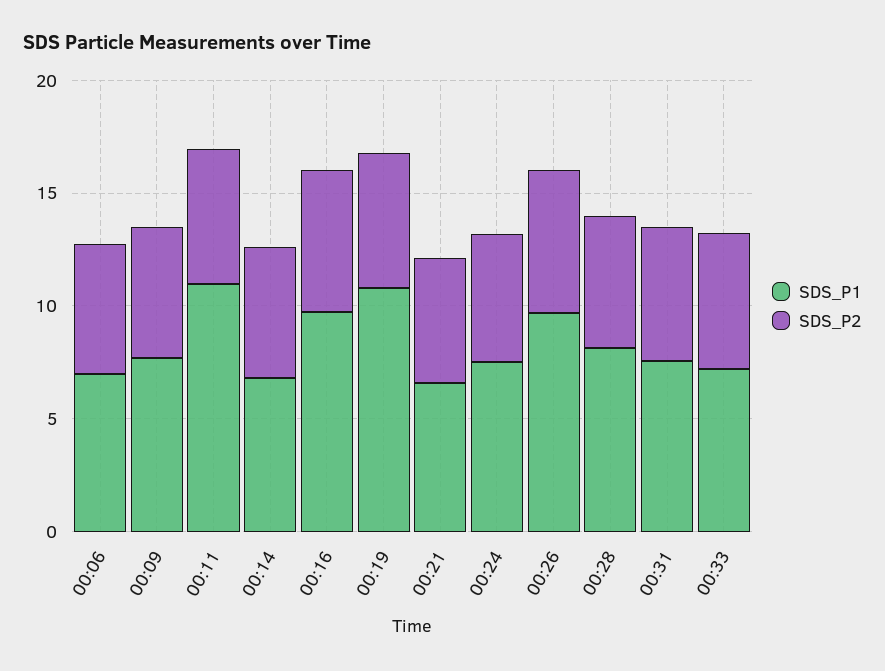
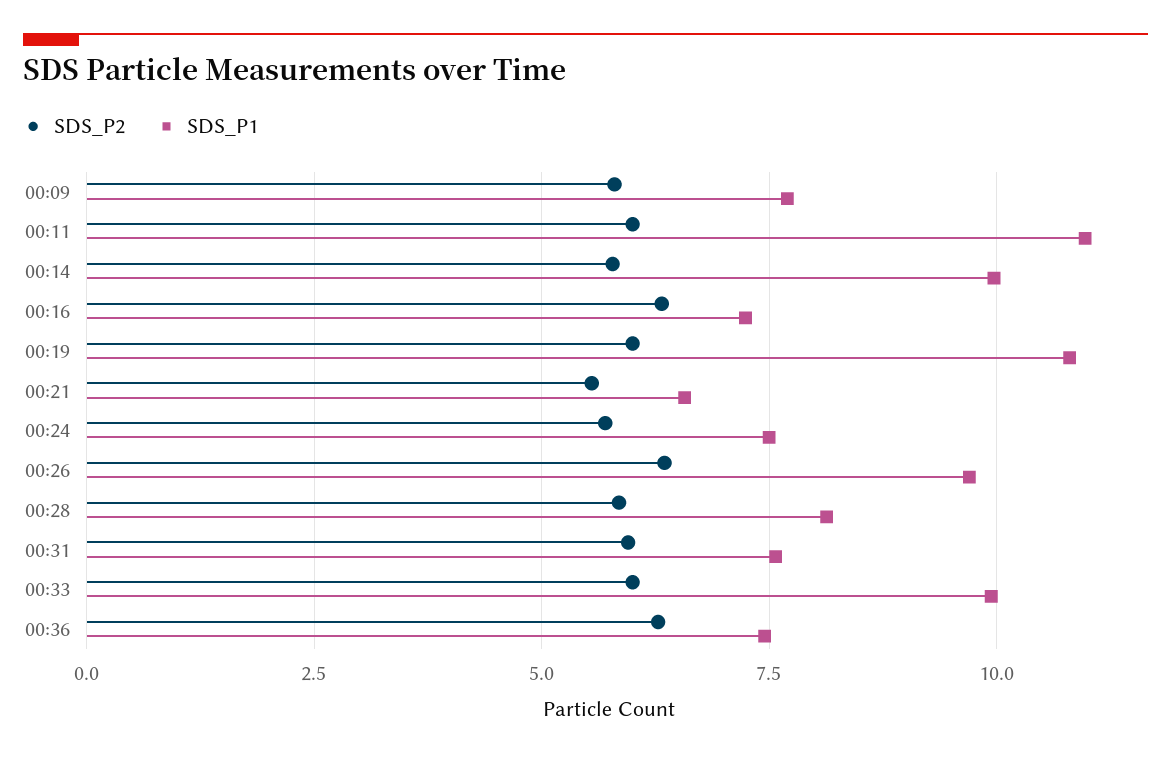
SDS_P1, 00:06: 7 -> none
SDS_P2, 00:06: 6 -> none
SDS_P1, 00:14: 7 -> 10
SDS_P1, 00:16: 10 -> 7.25
SDS_P1, 00:33: 7 -> 10
SDS_P2, 00:36: none -> 6.25
SDS_P1, 00:36: none -> 7.5

